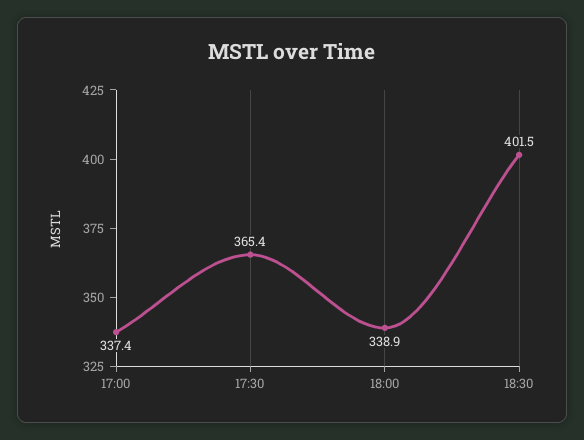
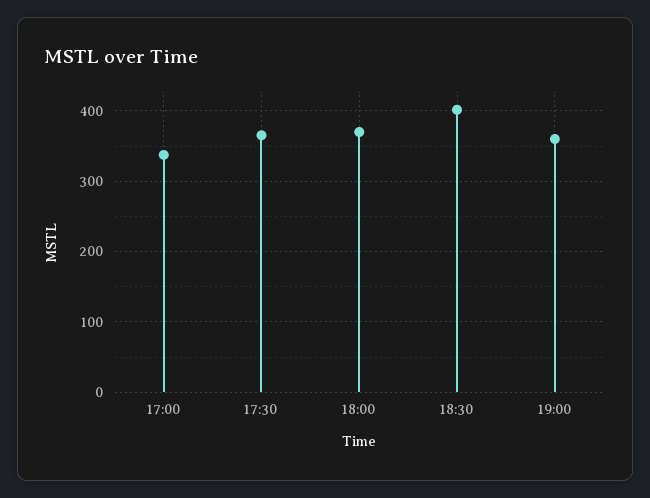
18:00: 338.9 -> 370
19:00: none -> 360

